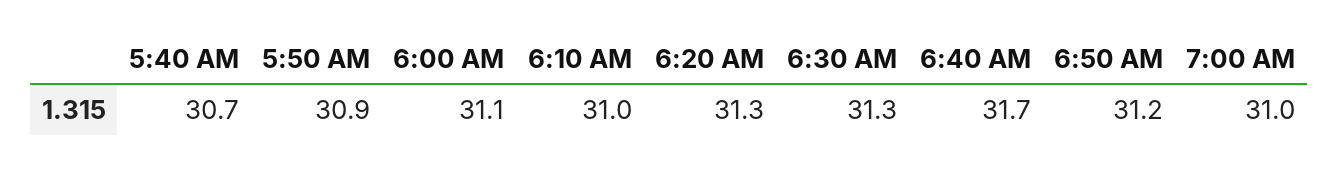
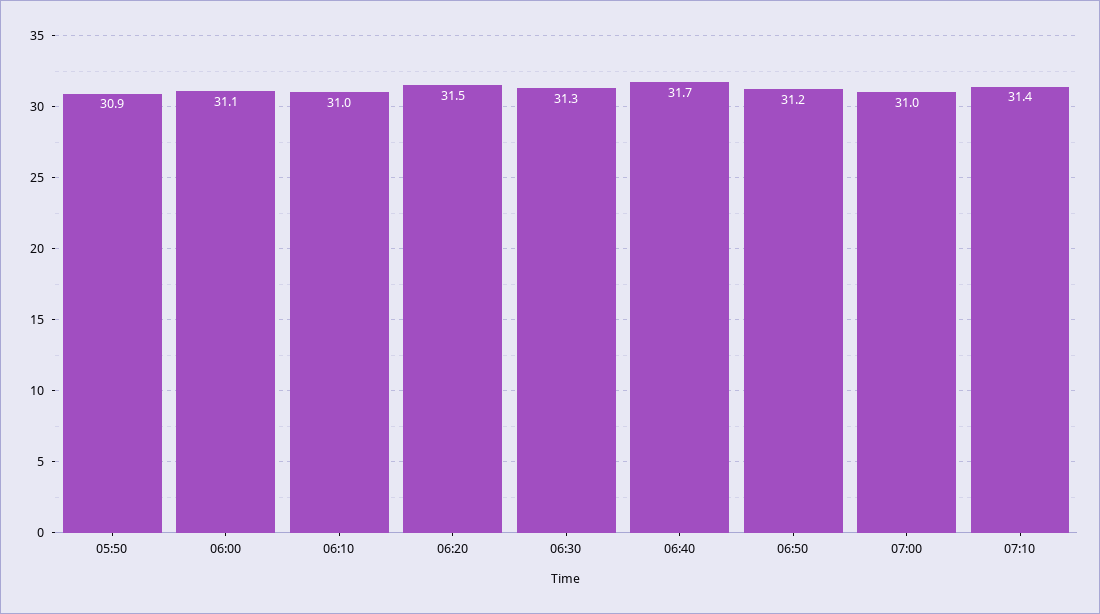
5:40 AM: 30.7 -> none
6:20 AM: 31.3 -> 31.5
07:10: none -> 31.4

